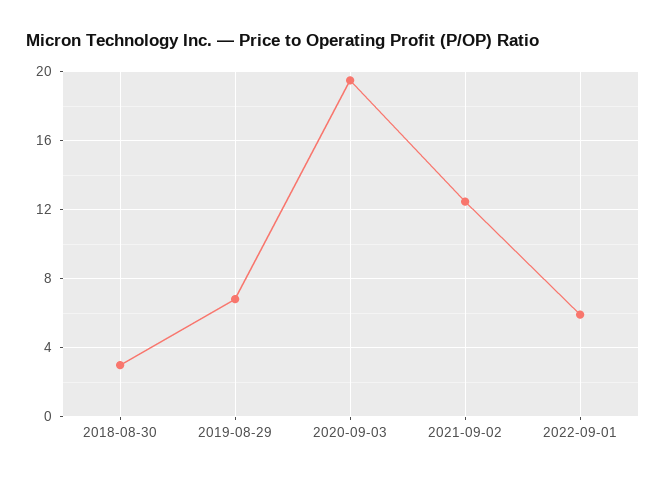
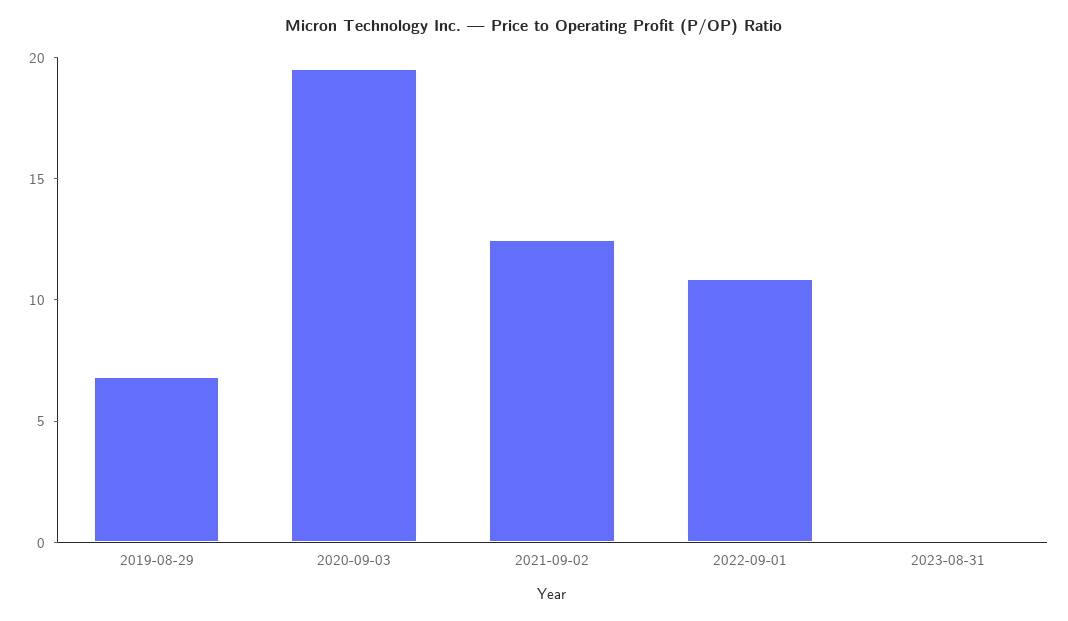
2018-08-30: 3 -> none
2022-09-01: 6 -> 11
2023-08-31: none -> 0

